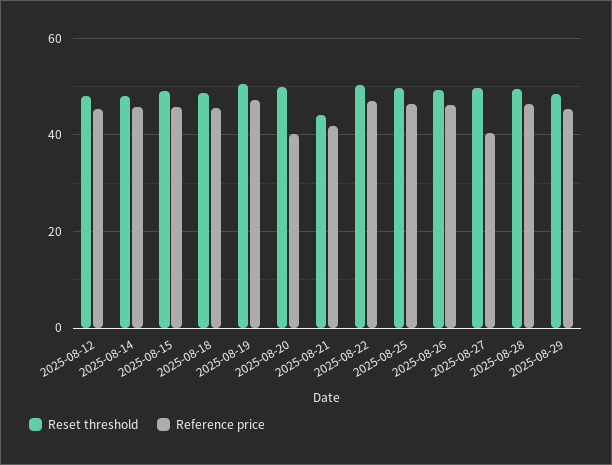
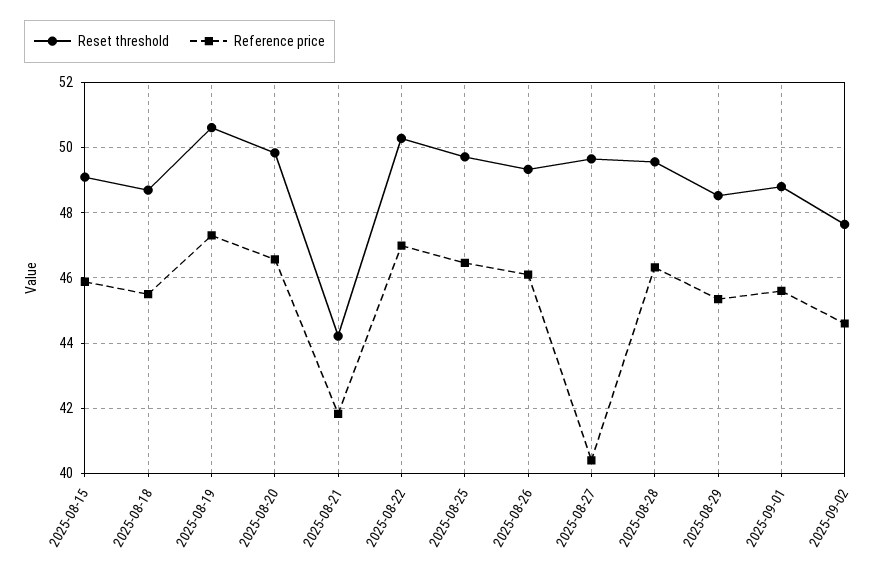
Reset threshold, 2025-08-12: 48 -> none
Reference price, 2025-08-12: 46 -> none
Reset threshold, 2025-08-14: 48 -> none
Reference price, 2025-08-14: 46 -> none
Reference price, 2025-08-20: 40 -> 46.6
Reset threshold, 2025-09-01: none -> 48.8
Reference price, 2025-09-01: none -> 45.6
Reset threshold, 2025-09-02: none -> 47.6
Reference price, 2025-09-02: none -> 44.6

